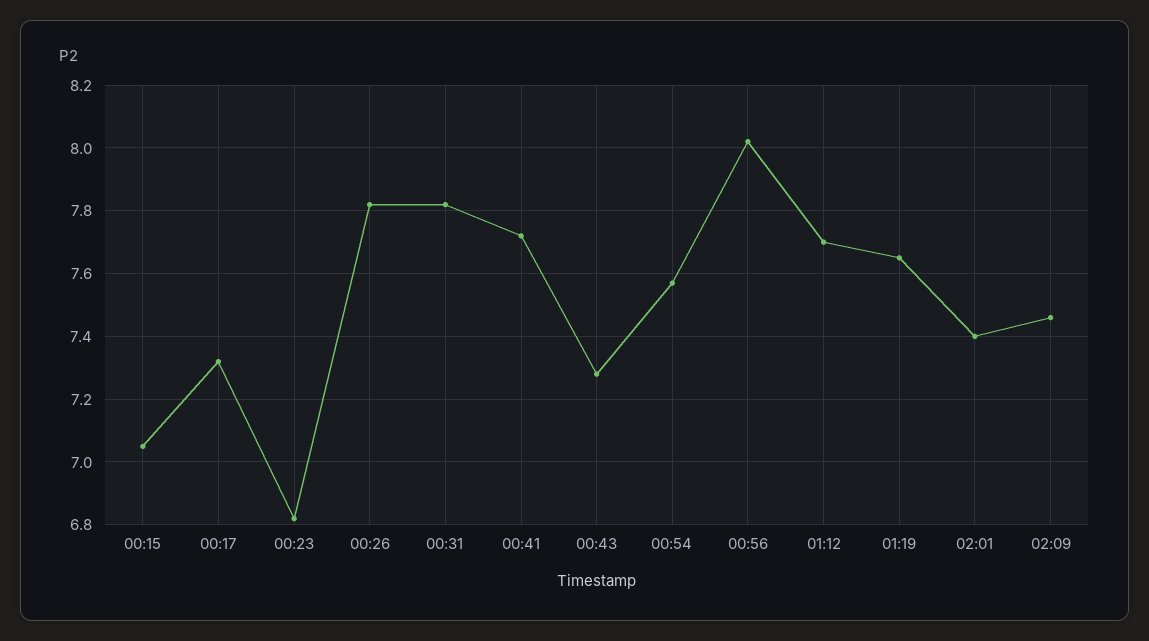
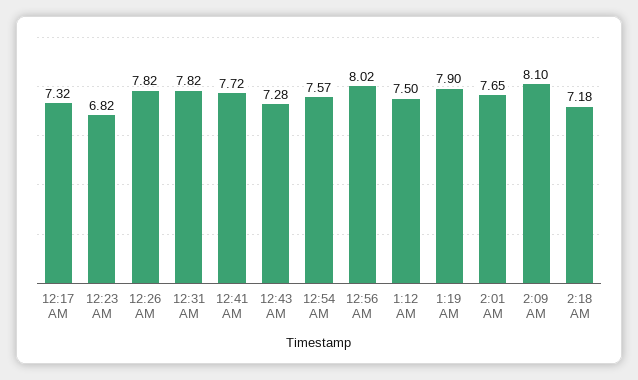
00:15: 7.05 -> none
01:12: 7.7 -> 7.5
01:19: 7.65 -> 7.9
02:01: 7.4 -> 7.65
02:09: 7.45 -> 8.1
2:18 AM: none -> 7.18

